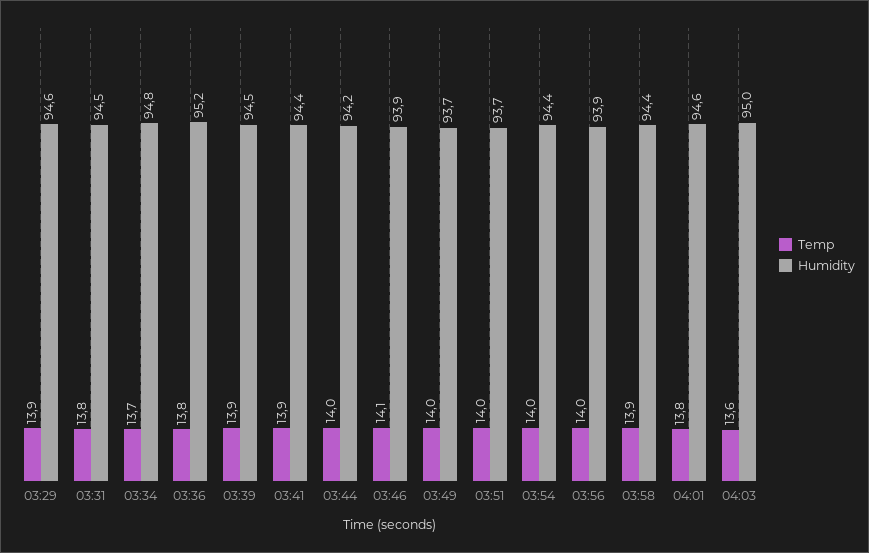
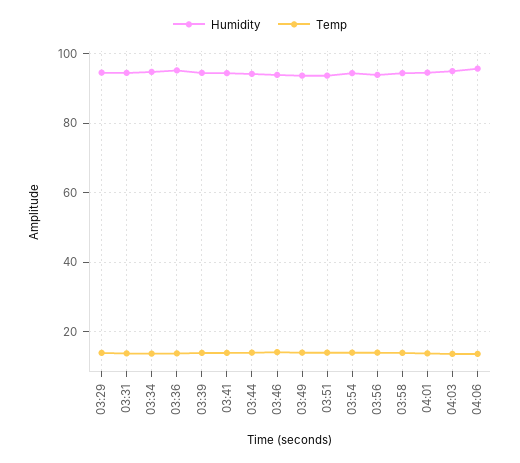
Humidity, 04:06: none -> 96
Temp, 04:06: none -> 14

